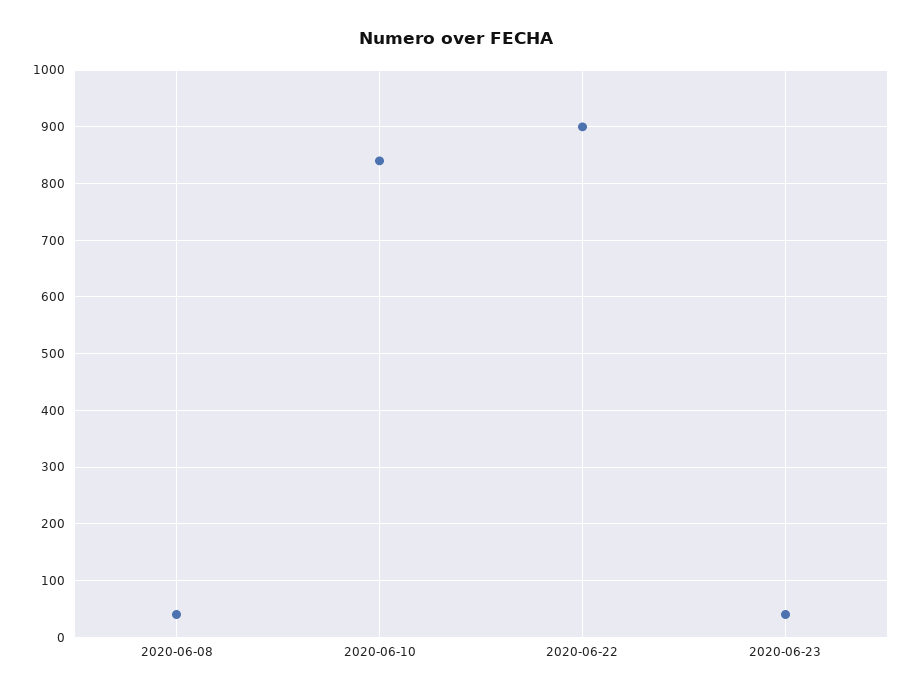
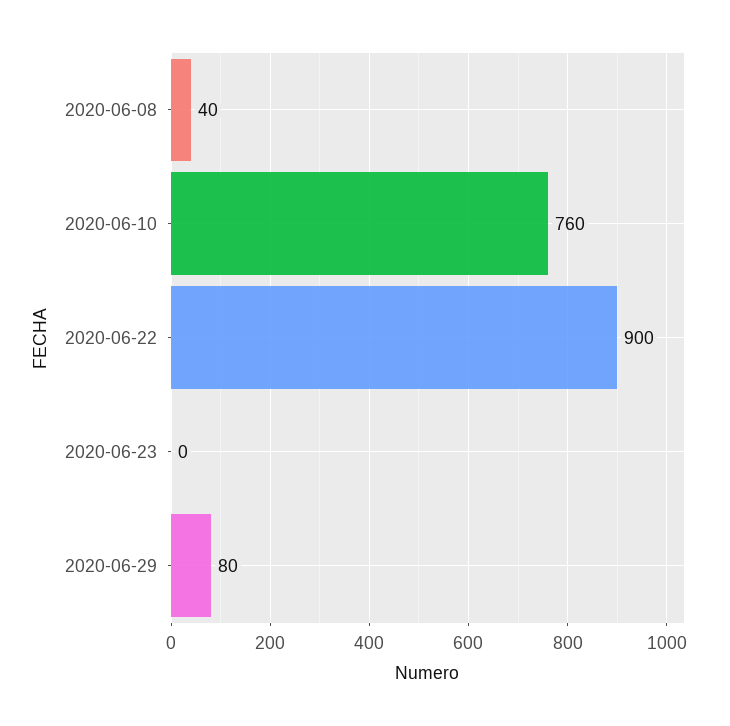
2020-06-10: 840 -> 760
2020-06-23: 40 -> 0
2020-06-29: none -> 80

